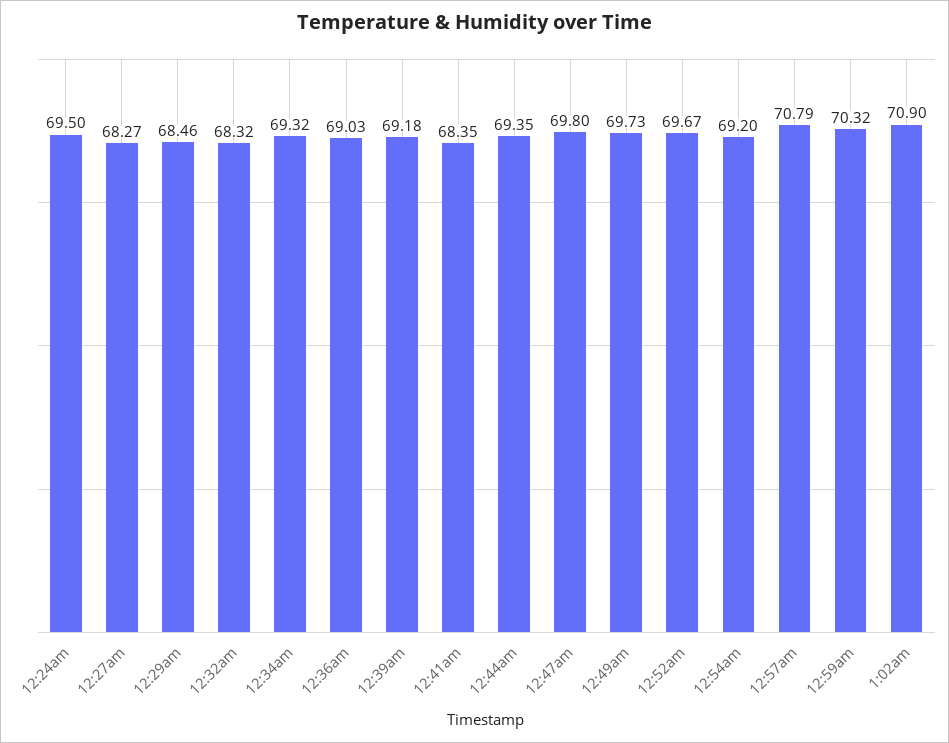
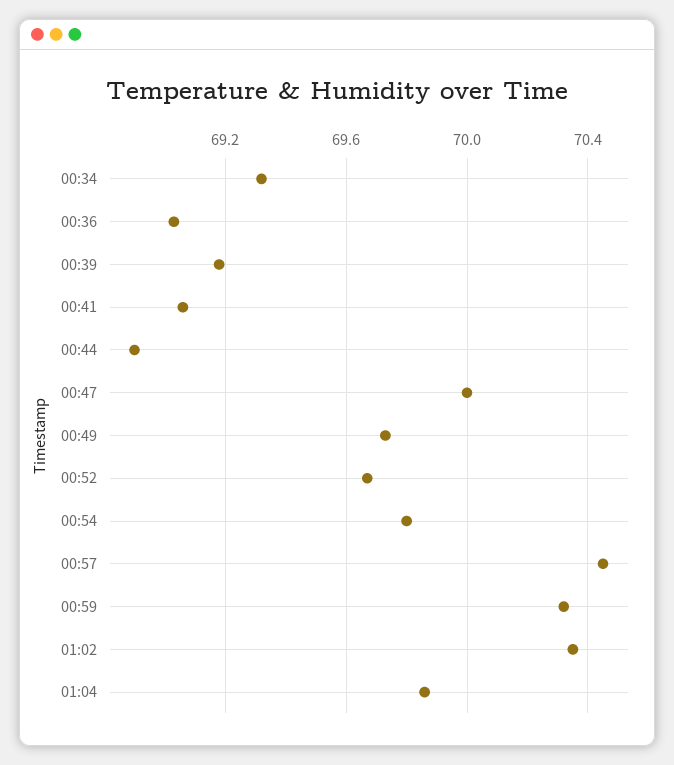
12:24am: 69.5 -> none
12:27am: 68.27 -> none
12:29am: 68.46 -> none
12:32am: 68.32 -> none
12:41am: 68.35 -> 69.05
12:44am: 69.35 -> 68.9
12:47am: 69.8 -> 70
12:54am: 69.2 -> 69.8
12:57am: 70.79 -> 70.45
1:02am: 70.9 -> 70.35
01:04: none -> 69.85

